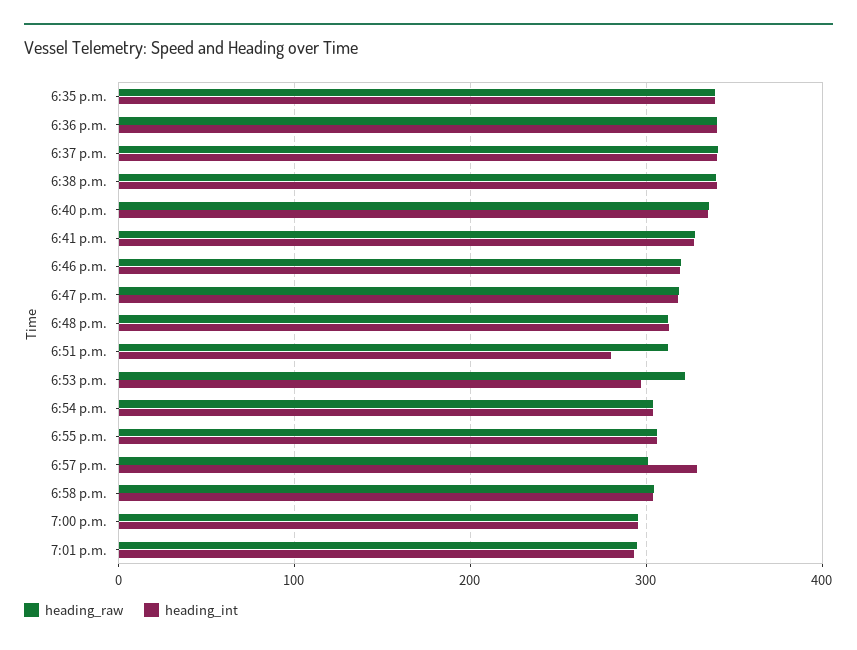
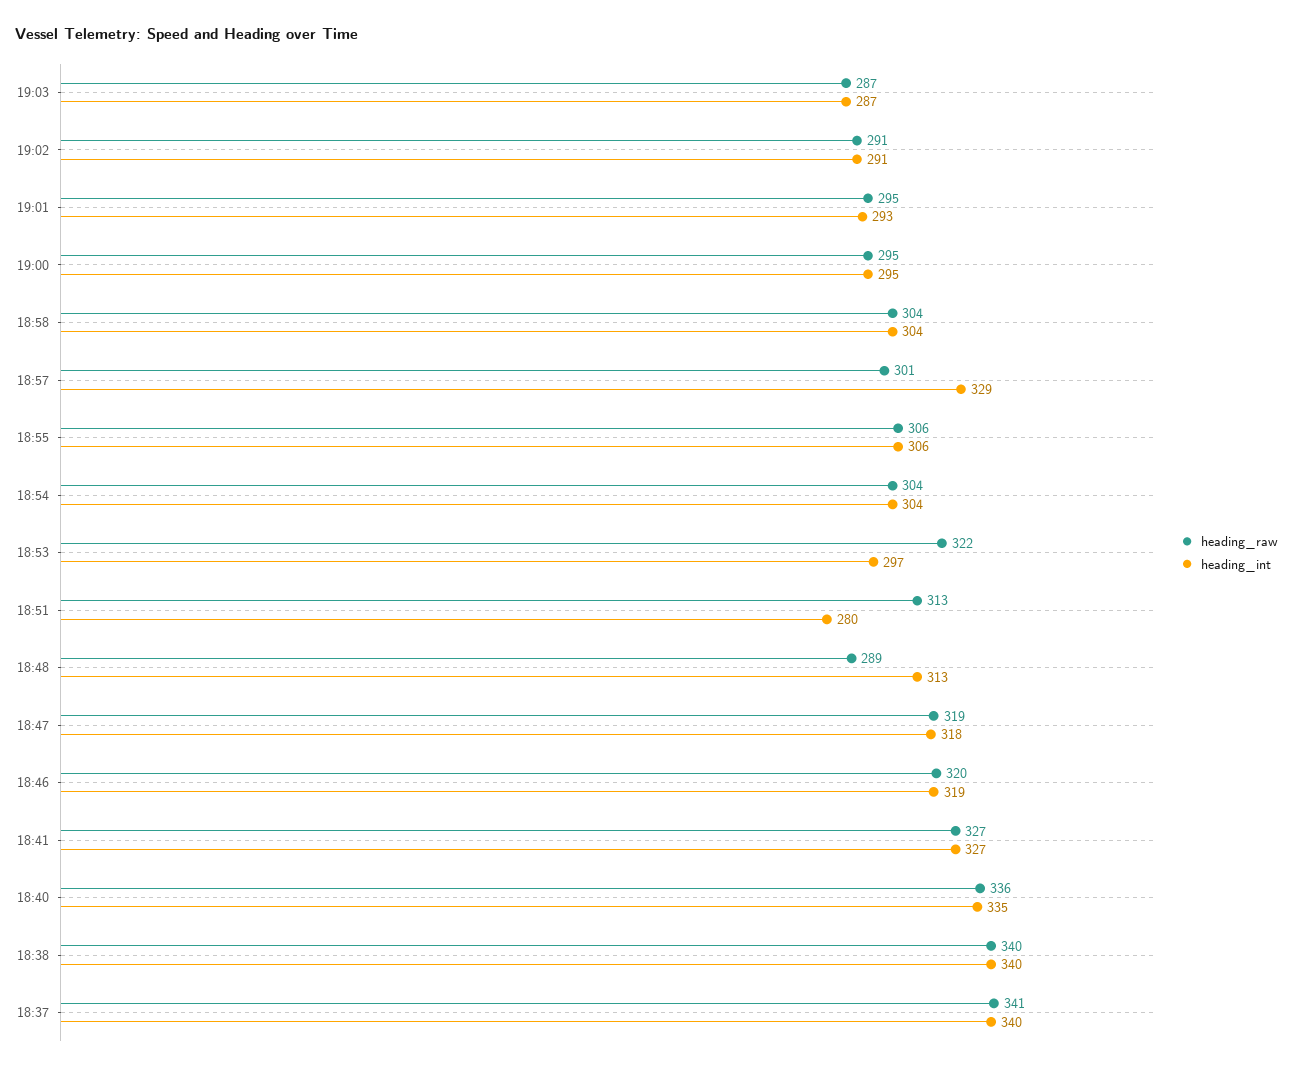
heading_raw, 6:35 p.m.: 340 -> none
heading_int, 6:35 p.m.: 340 -> none
heading_raw, 6:36 p.m.: 340 -> none
heading_int, 6:36 p.m.: 340 -> none
heading_raw, 6:48 p.m.: 310 -> 289
heading_raw, 19:03: none -> 287
heading_int, 19:03: none -> 287
heading_raw, 19:02: none -> 291
heading_int, 19:02: none -> 291

